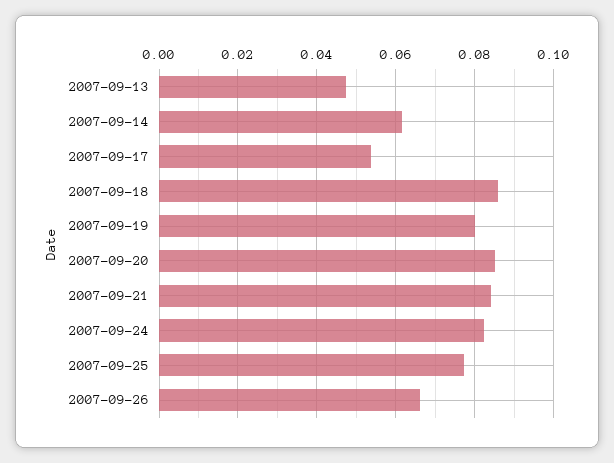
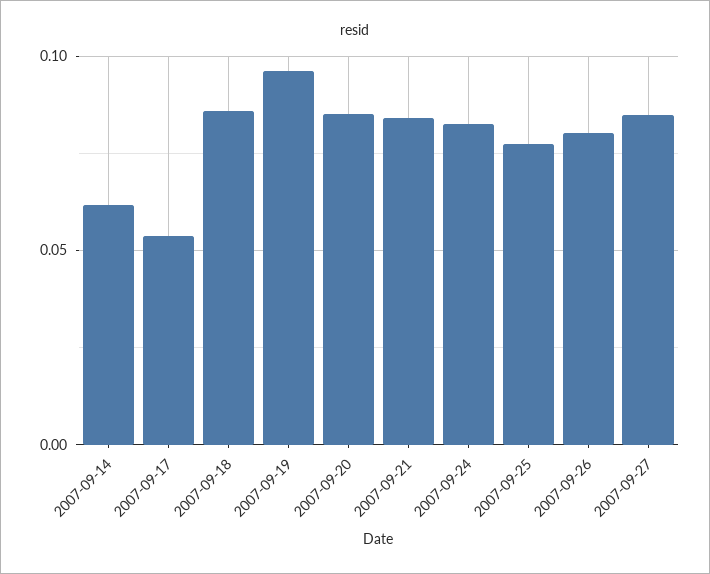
2007-09-13: 0.048 -> none
2007-09-19: 0.08 -> 0.095
2007-09-26: 0.066 -> 0.08
2007-09-27: none -> 0.085

